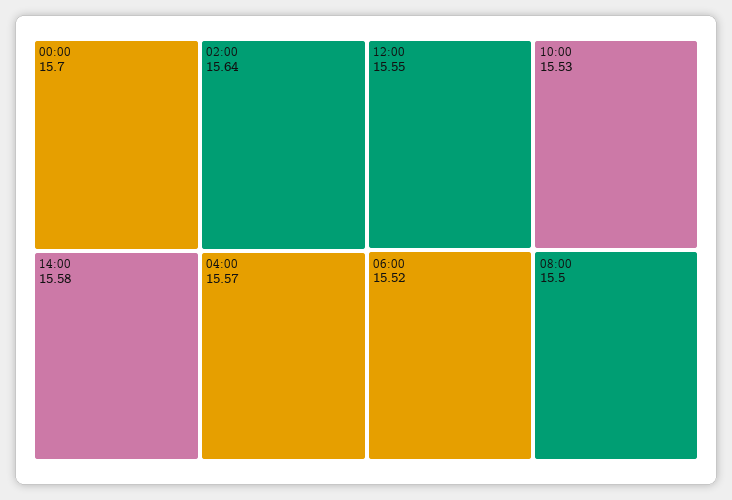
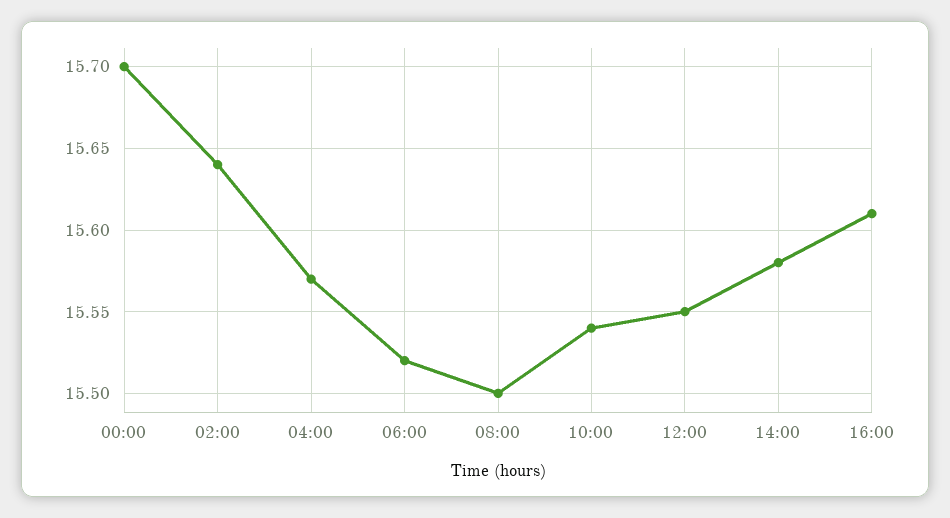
10:00: 15.53 -> 15.54
16:00: none -> 15.61

